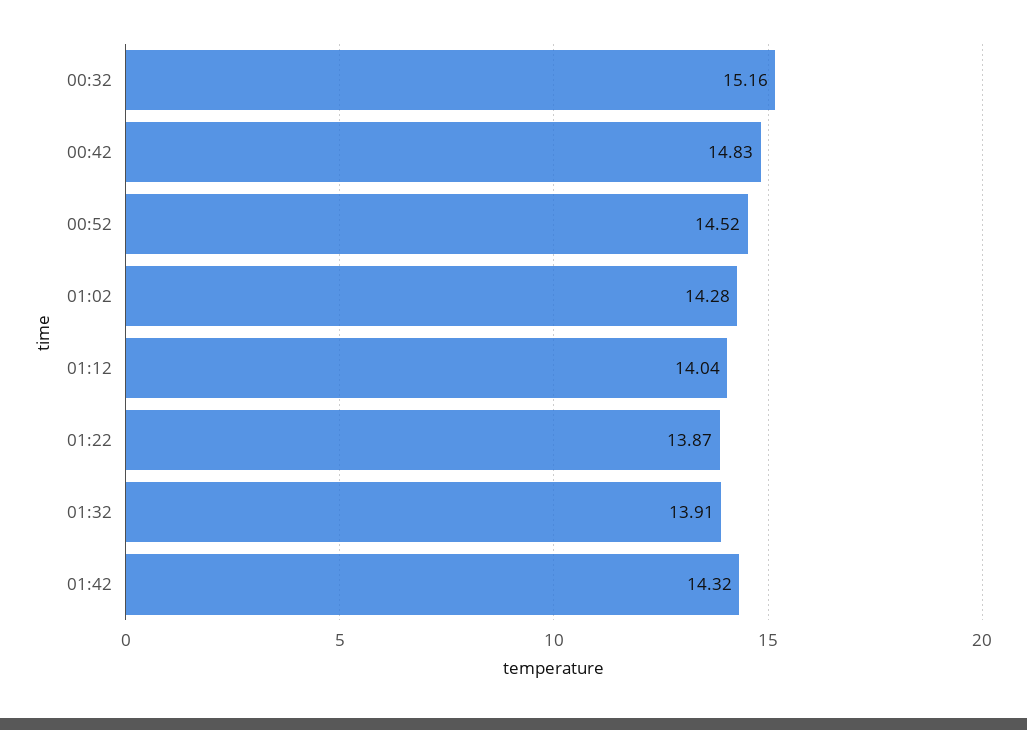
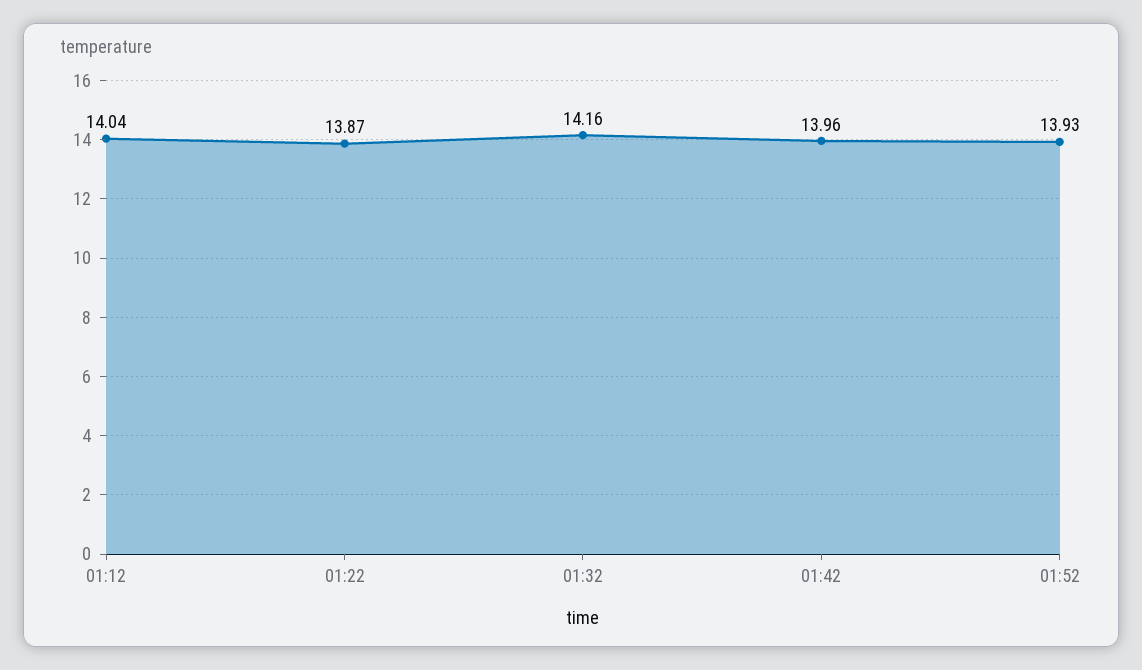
00:32: 15.16 -> none
00:42: 14.83 -> none
00:52: 14.52 -> none
01:02: 14.28 -> none
01:32: 13.91 -> 14.16
01:42: 14.32 -> 13.96
01:52: none -> 13.93

